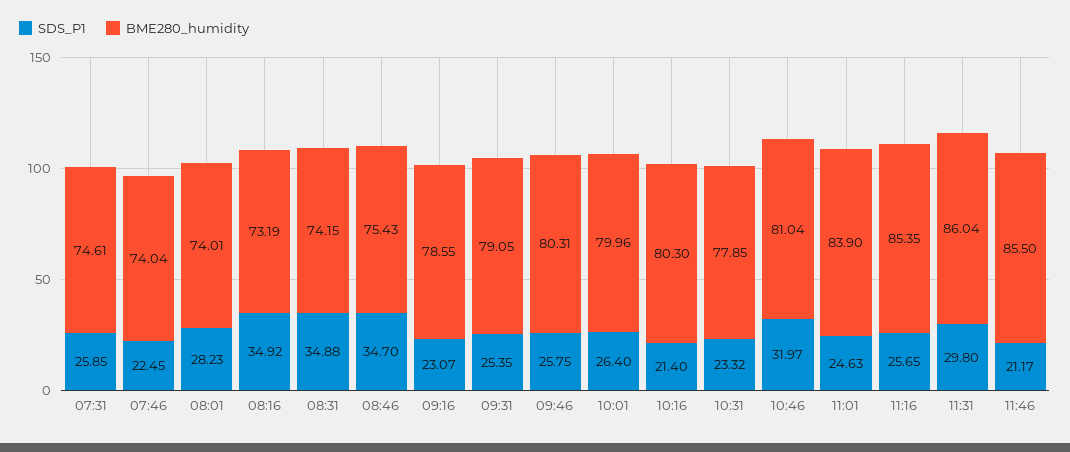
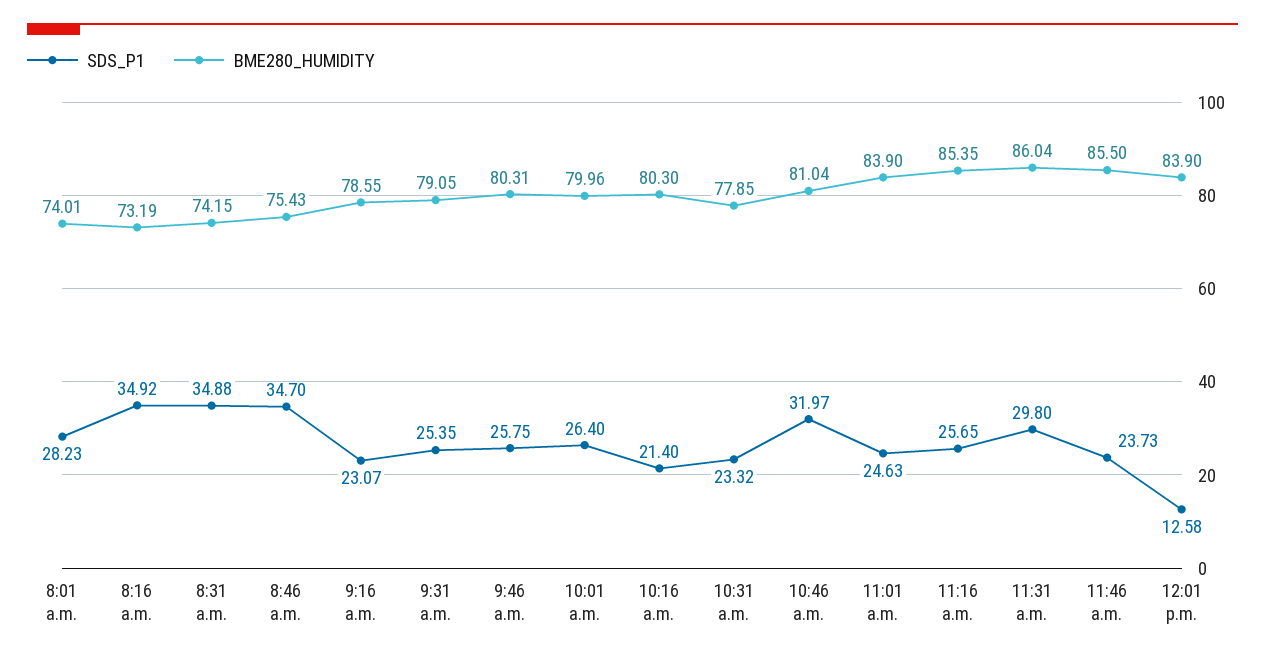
SDS_P1, 07:31: 25.85 -> none
BME280_humidity, 07:31: 74.61 -> none
SDS_P1, 07:46: 22.45 -> none
BME280_humidity, 07:46: 74.04 -> none
SDS_P1, 11:46: 21.17 -> 23.73
SDS_P1, 12:01 p.m.: none -> 12.58
BME280_humidity, 12:01 p.m.: none -> 83.9

